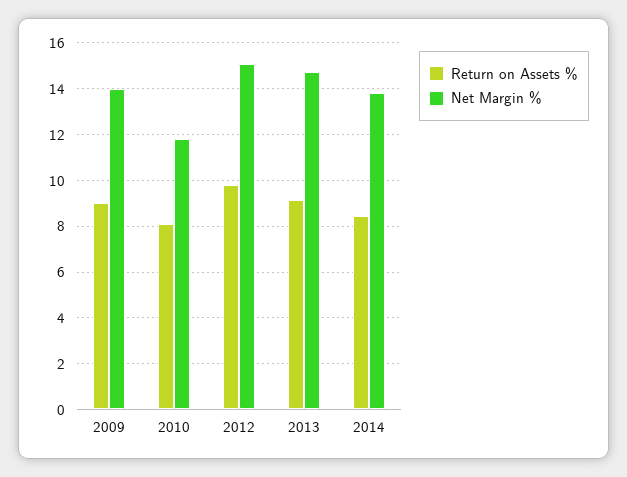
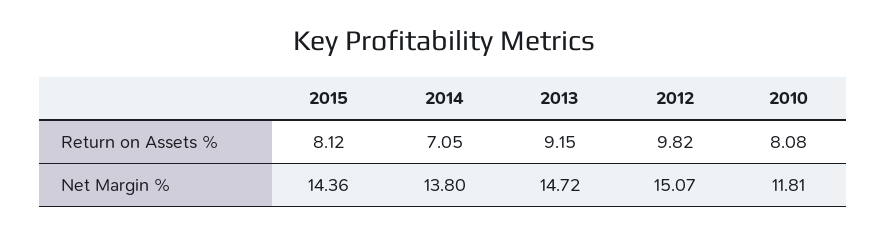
Return on Assets %, 2009: 9 -> none
Net Margin %, 2009: 14 -> none
Return on Assets %, 2014: 8.5 -> 7.05
Return on Assets %, 2015: none -> 8.12
Net Margin %, 2015: none -> 14.36

